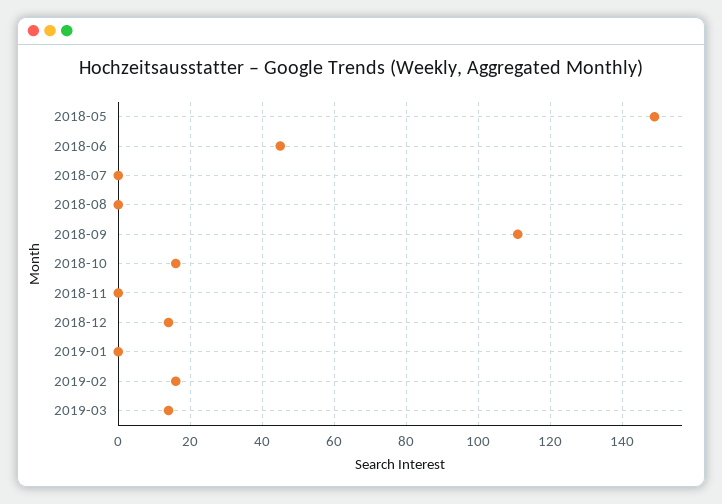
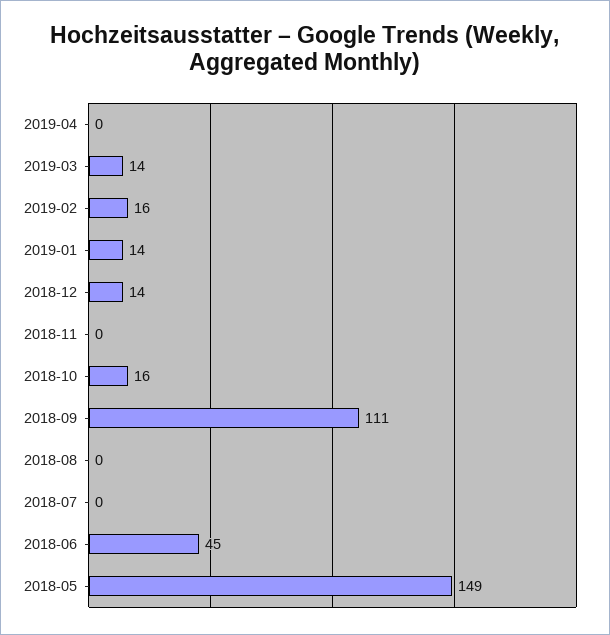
2019-01: 0 -> 14
2019-04: none -> 0

